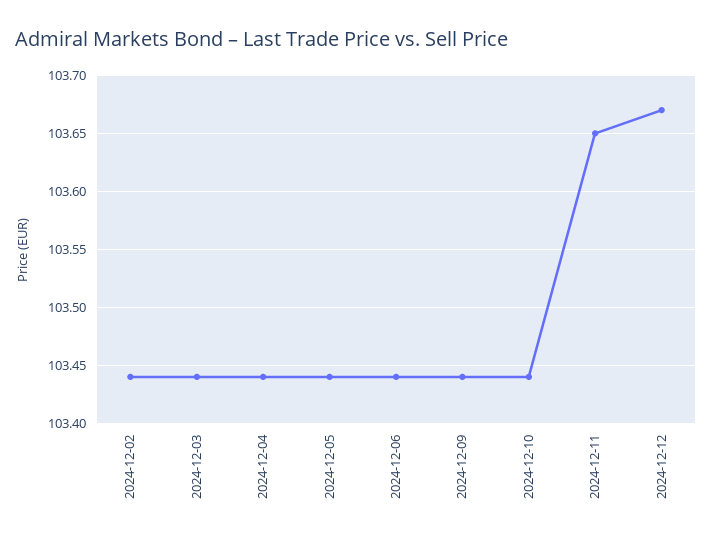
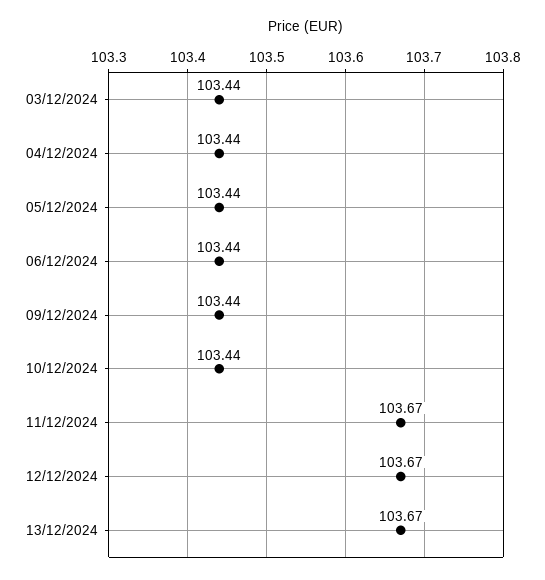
2024-12-02: 103.44 -> none
2024-12-11: 103.65 -> 103.67
13/12/2024: none -> 103.67

